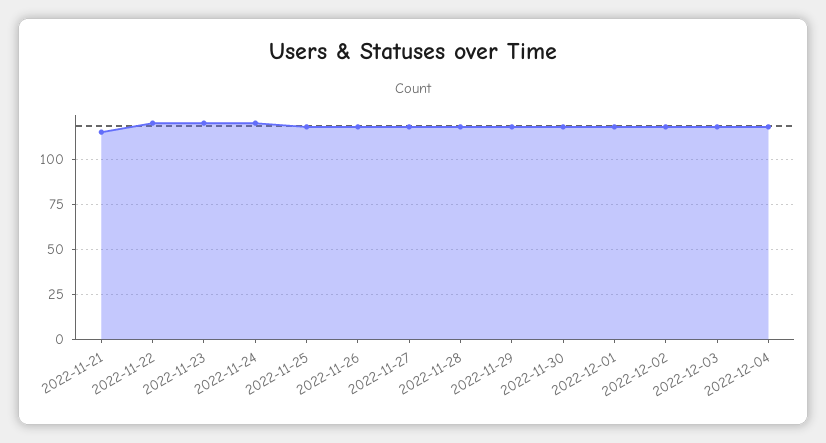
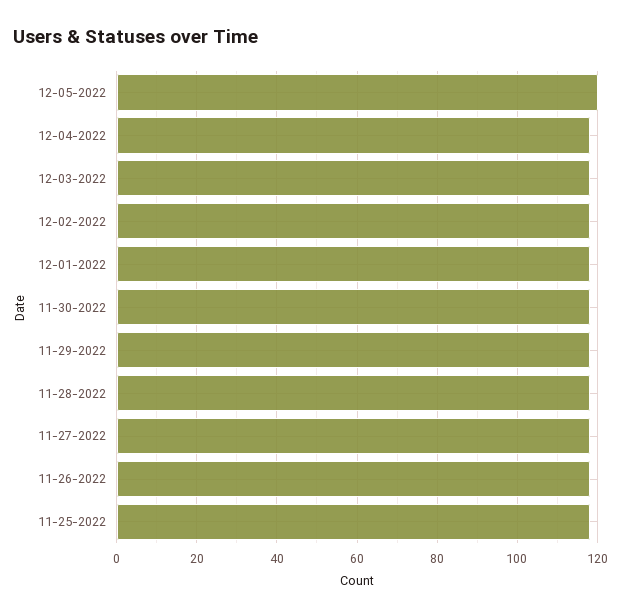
2022-11-21: 115 -> none
2022-11-22: 120 -> none
2022-11-23: 120 -> none
2022-11-24: 120 -> none
12-05-2022: none -> 120

